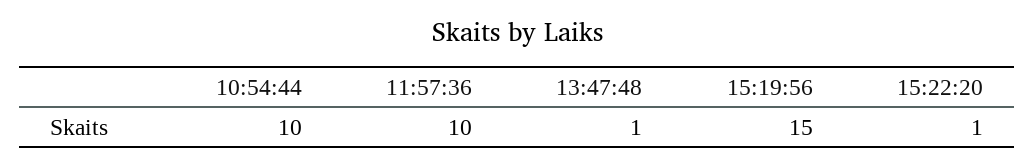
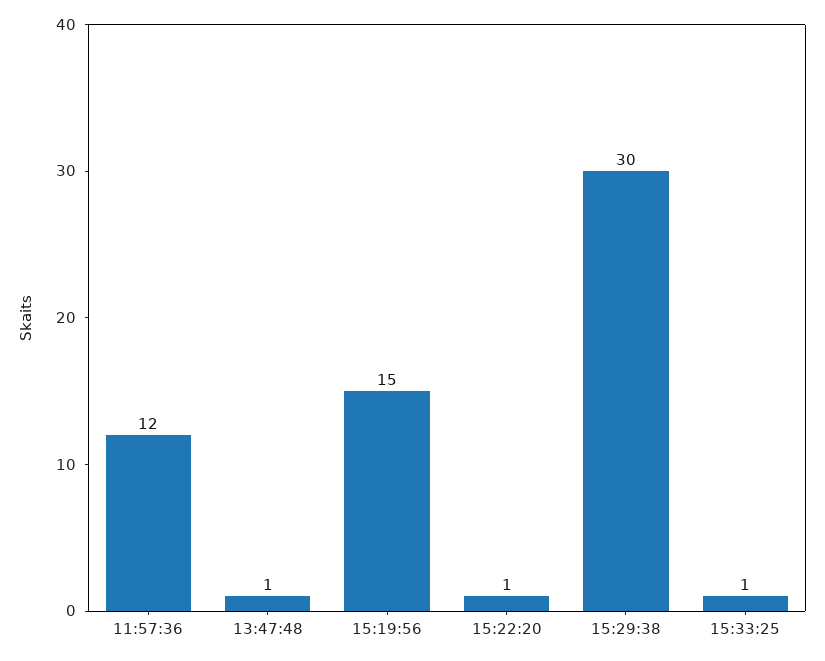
10:54:44: 10 -> none
11:57:36: 10 -> 12
15:29:38: none -> 30
15:33:25: none -> 1

